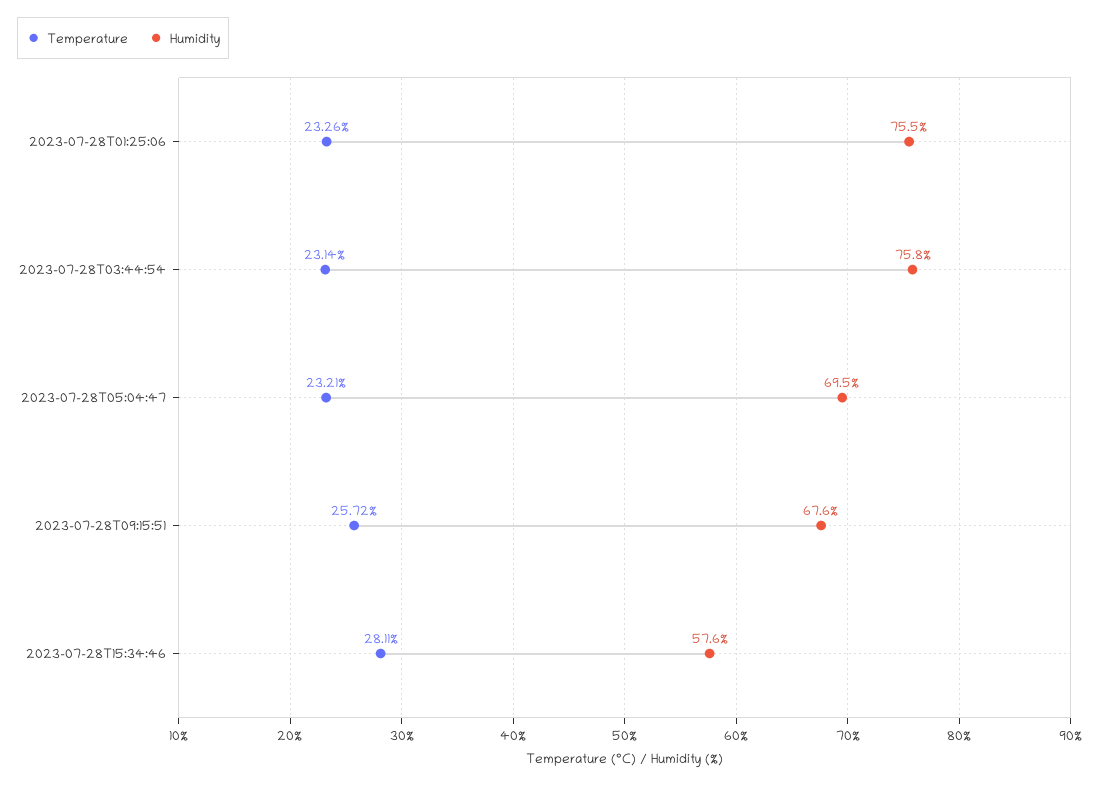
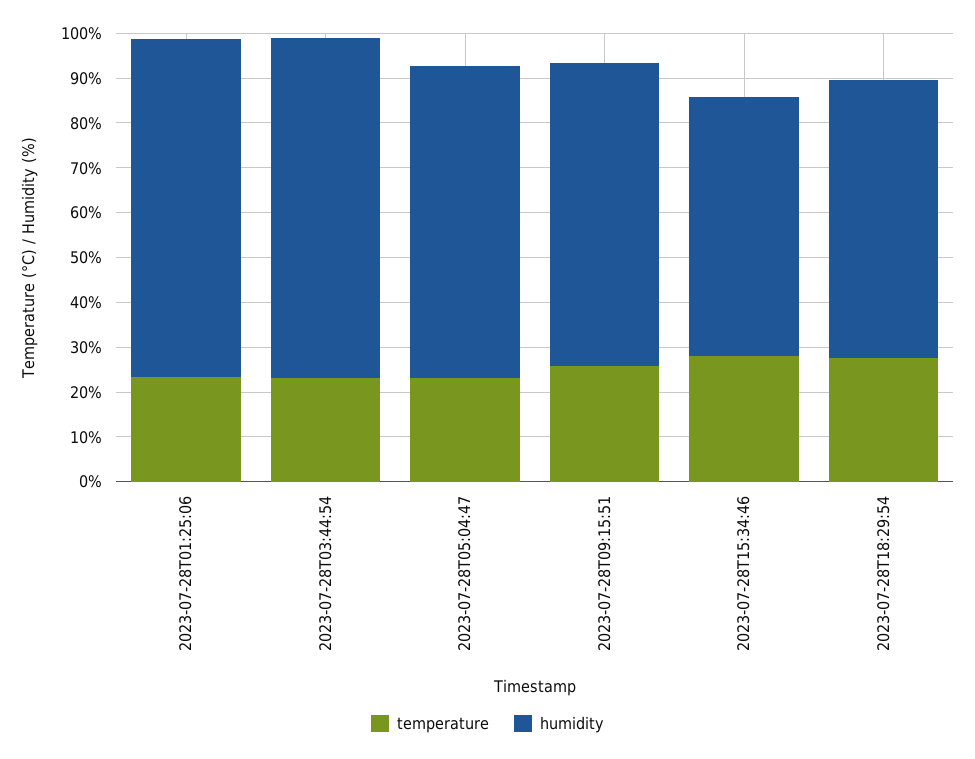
Temperature, 2023-07-28T18:29:54: none -> 28
Humidity, 2023-07-28T18:29:54: none -> 62

